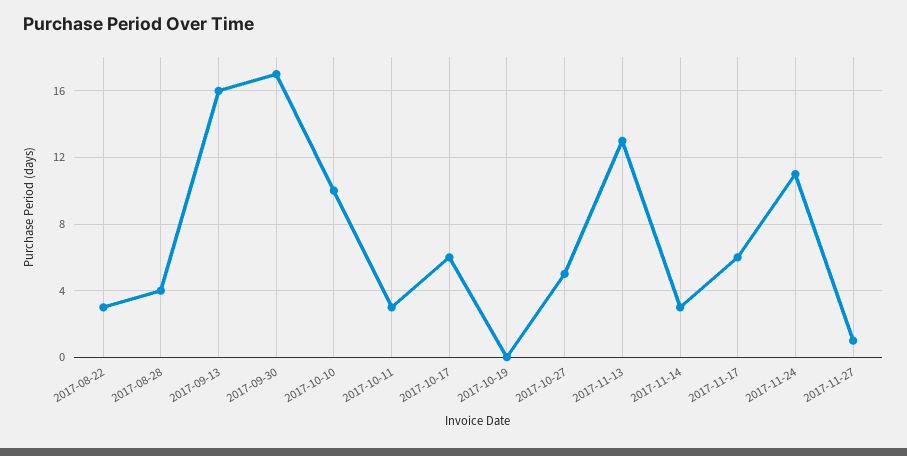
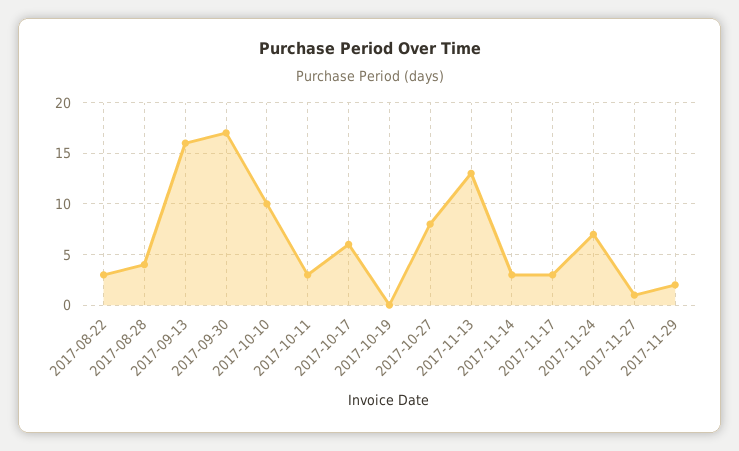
2017-10-27: 5 -> 8
2017-11-17: 6 -> 3
2017-11-24: 11 -> 7
2017-11-29: none -> 2

